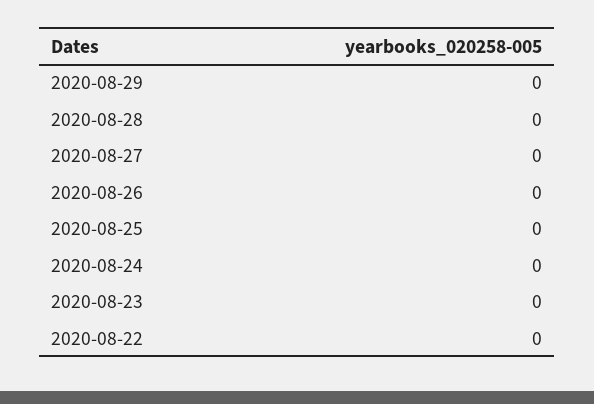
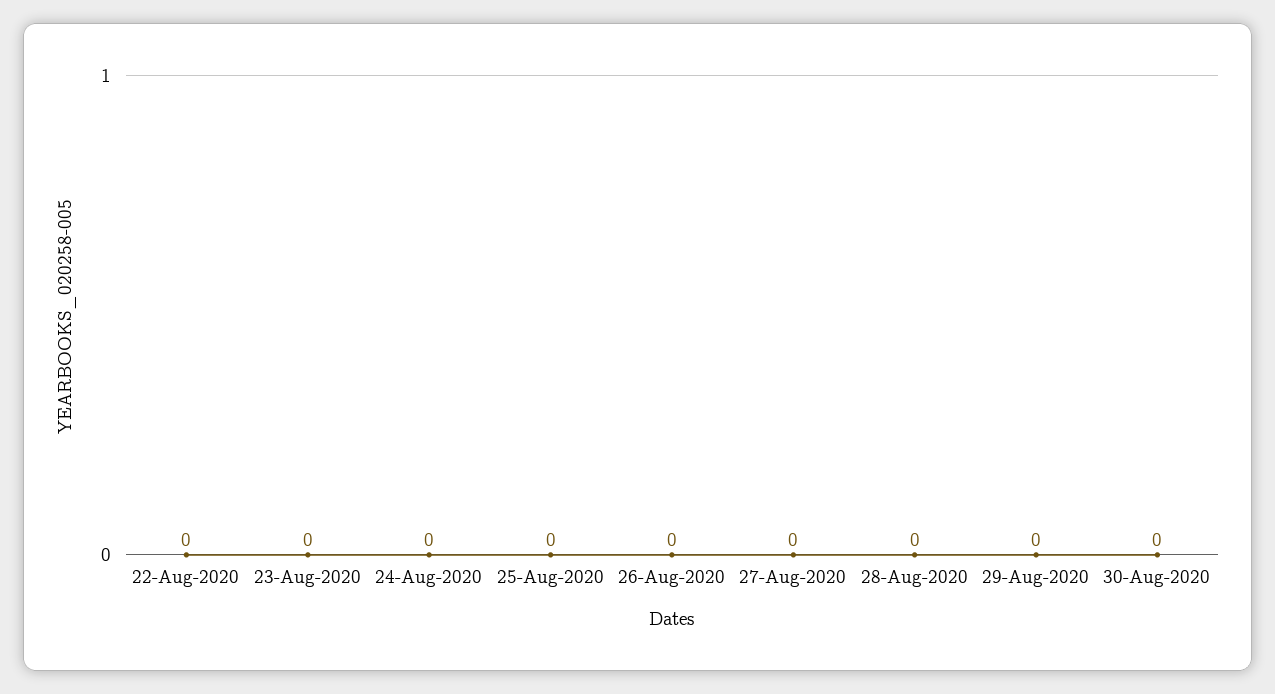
30-Aug-2020: none -> 0

